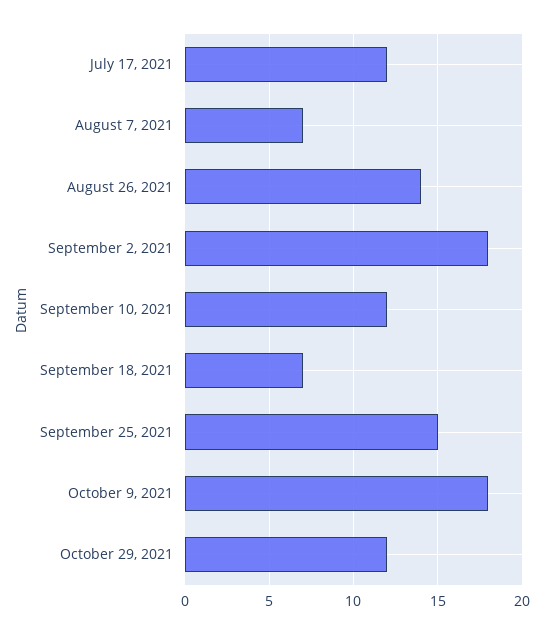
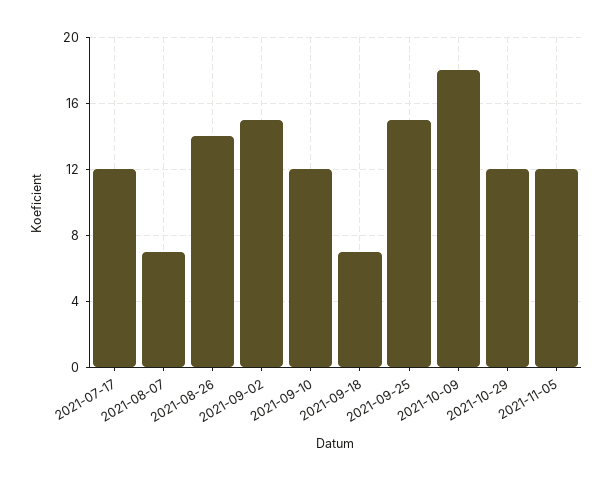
September 2, 2021: 18 -> 15
2021-11-05: none -> 12

